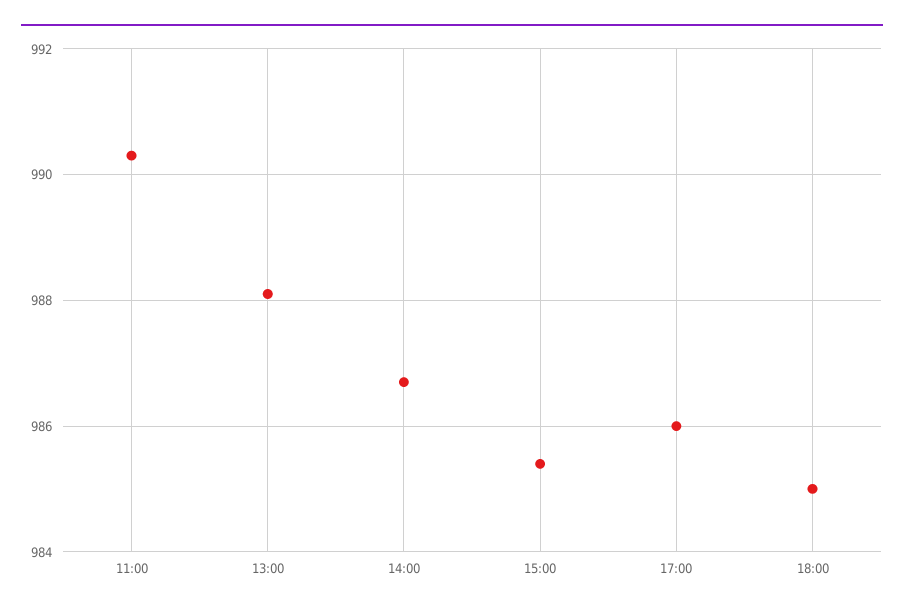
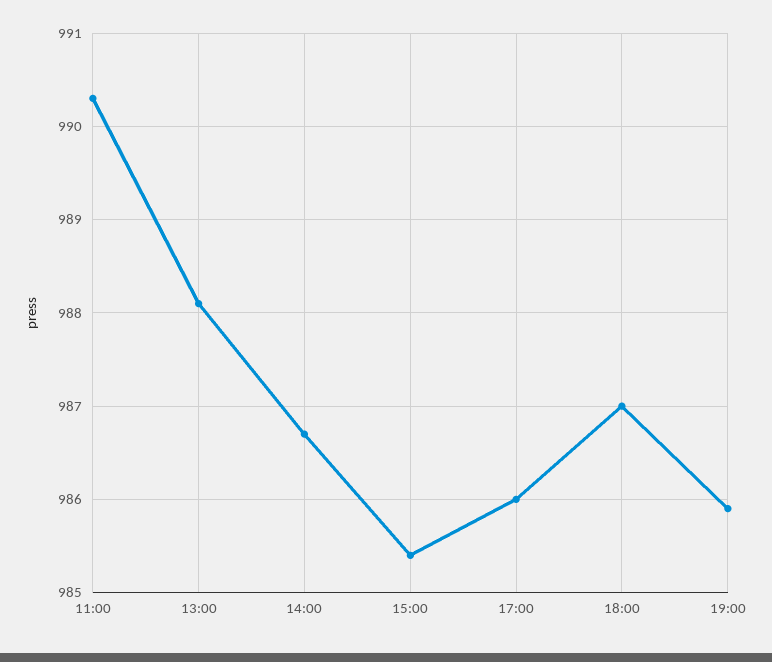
18:00: 985 -> 987
19:00: none -> 985.9

